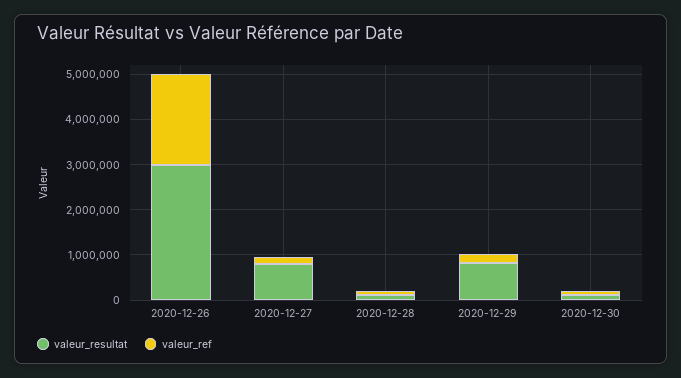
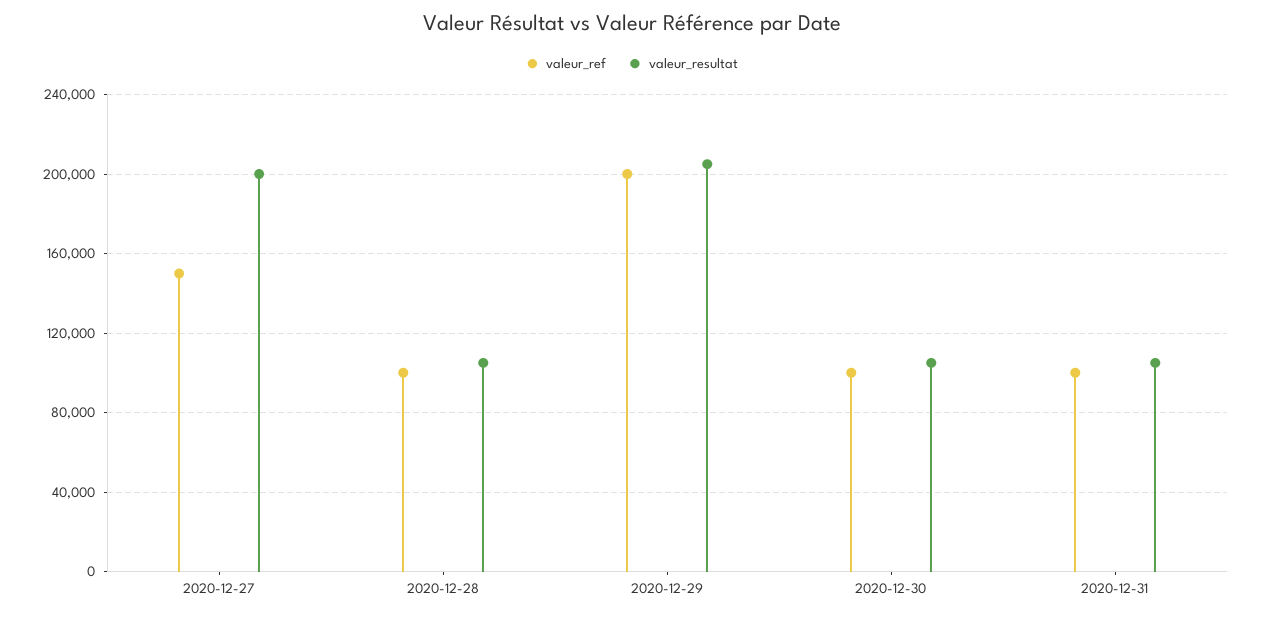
valeur_resultat, 2020-12-26: 3000000 -> none
valeur_ref, 2020-12-26: 2000000 -> none
valeur_resultat, 2020-12-27: 800000 -> 200000
valeur_resultat, 2020-12-29: 800000 -> 205000
valeur_ref, 2020-12-31: none -> 100000
valeur_resultat, 2020-12-31: none -> 105000

